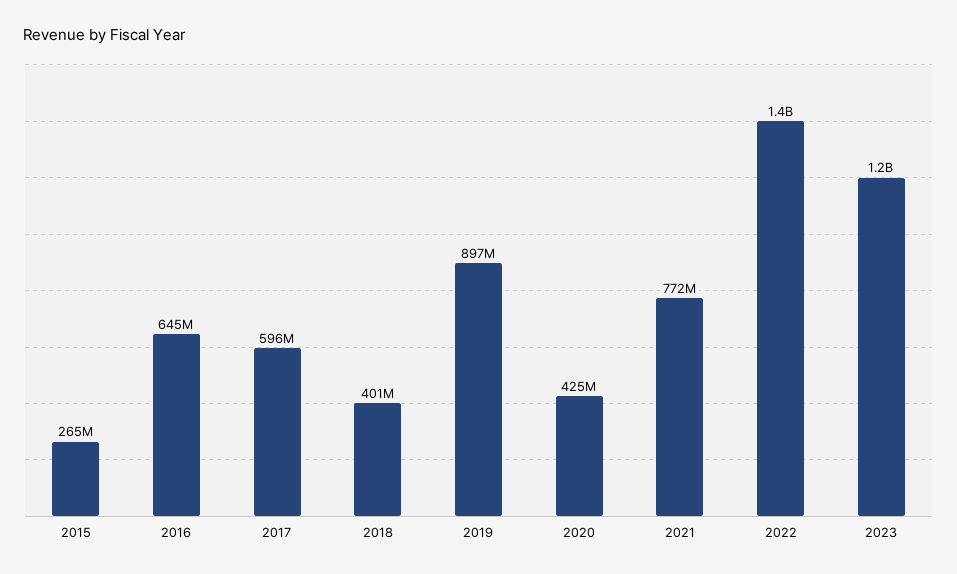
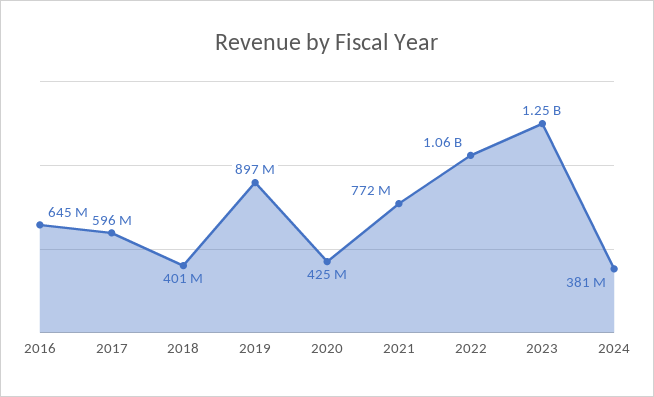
2015: 265000000 -> none
2022: 1400000000 -> 1060000000
2024: none -> 381000000

